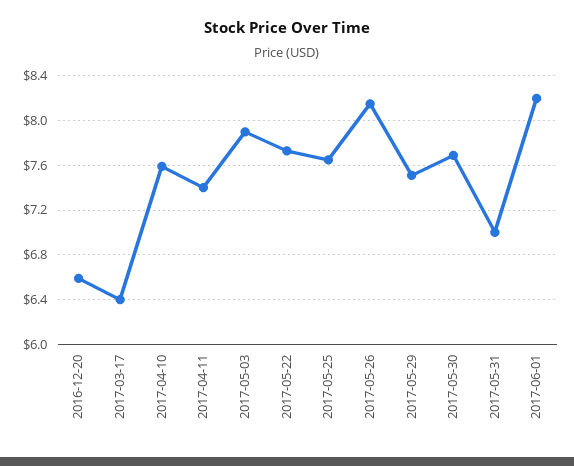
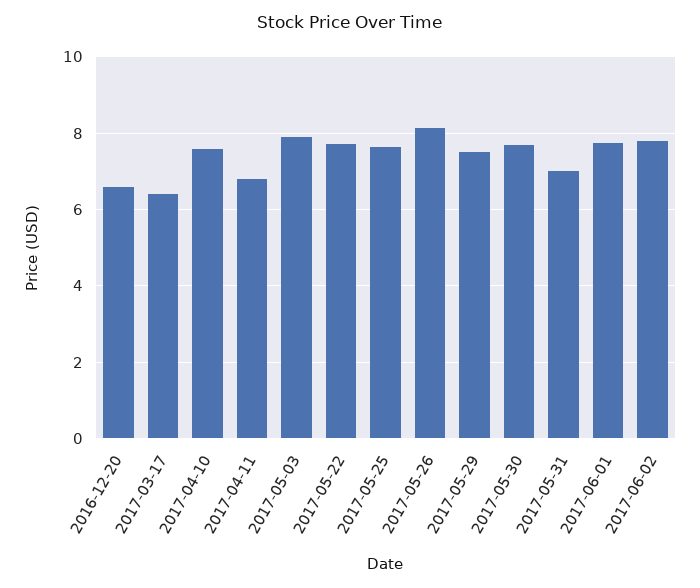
2017-04-11: 7.4 -> 6.8
2017-06-01: 8.2 -> 7.8
2017-06-02: none -> 7.8

